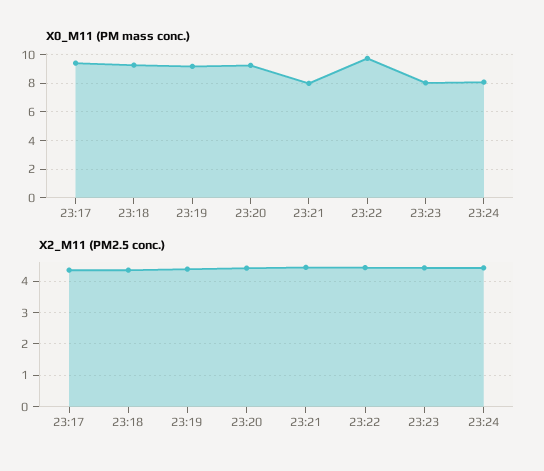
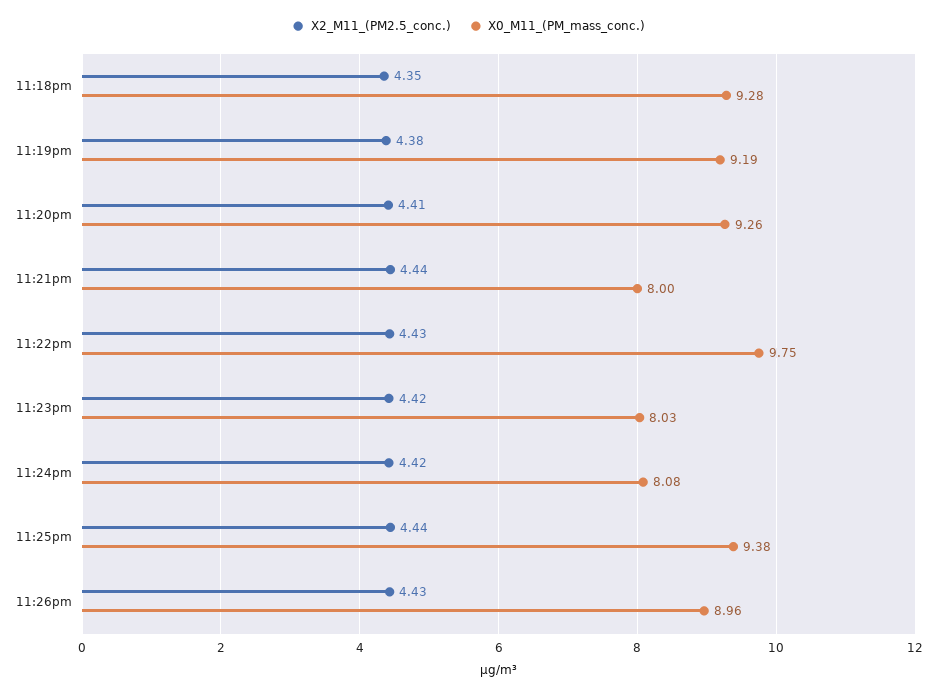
X0_M11 (PM mass conc.), 23:17: 9.5 -> none
X2_M11 (PM2.5 conc.), 23:17: 4.4 -> none
X2_M11 (PM2.5 conc.), 11:25pm: none -> 4.44
X0_M11 (PM mass conc.), 11:25pm: none -> 9.38
X2_M11 (PM2.5 conc.), 11:26pm: none -> 4.43
X0_M11 (PM mass conc.), 11:26pm: none -> 8.96

